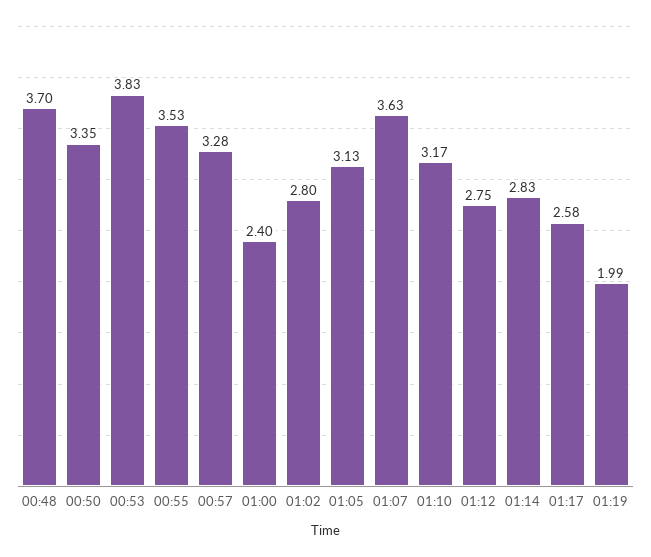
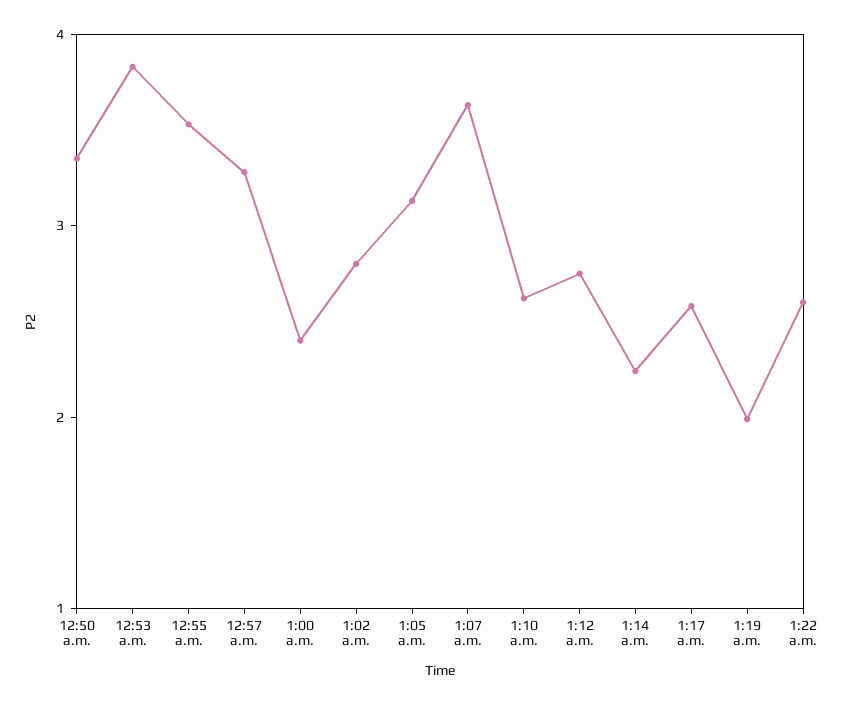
00:48: 3.7 -> none
01:10: 3.17 -> 2.6
01:14: 2.83 -> 2.2
1:22 a.m.: none -> 2.6

